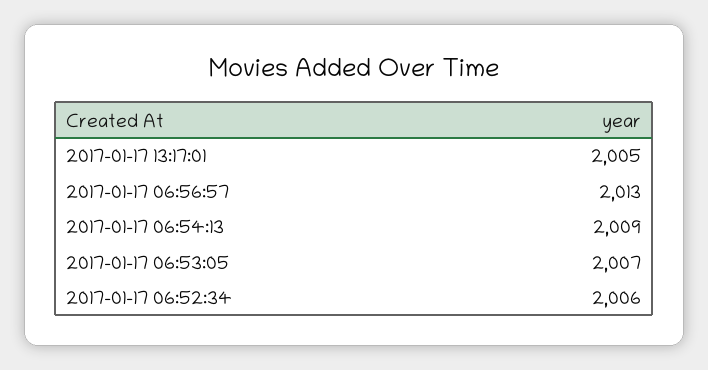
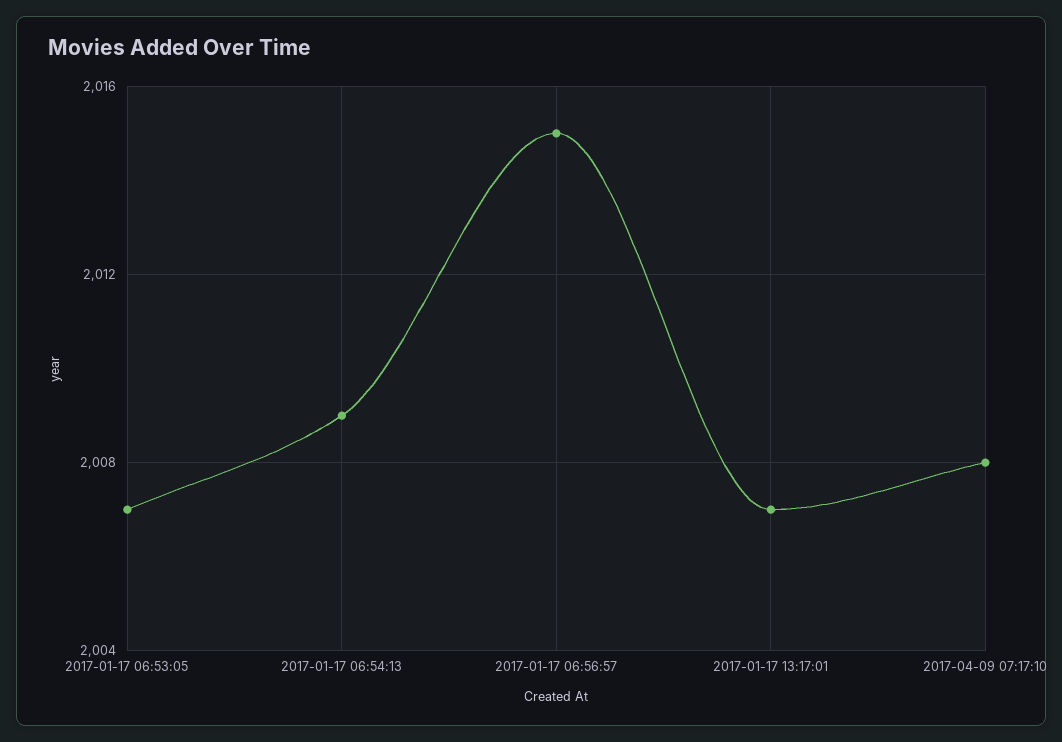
2017-01-17 13:17:01: 2005 -> 2007
2017-01-17 06:56:57: 2013 -> 2015
2017-01-17 06:52:34: 2006 -> none
2017-04-09 07:17:10: none -> 2008

